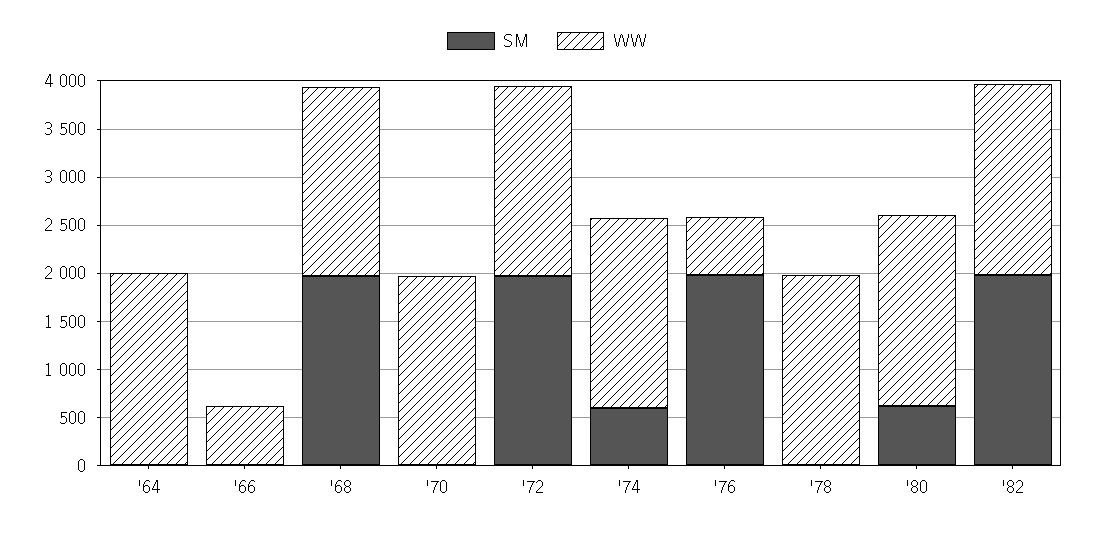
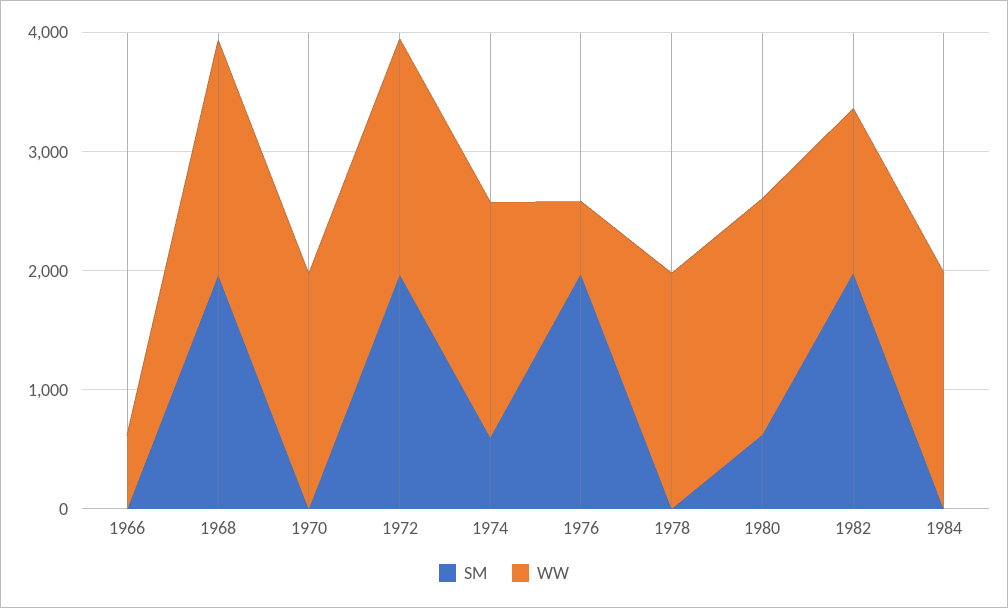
SM, '64: 0 -> none
WW, '64: 2000 -> none
WW, '82: 2000 -> 1400
SM, 1984: none -> 0
WW, 1984: none -> 2000

